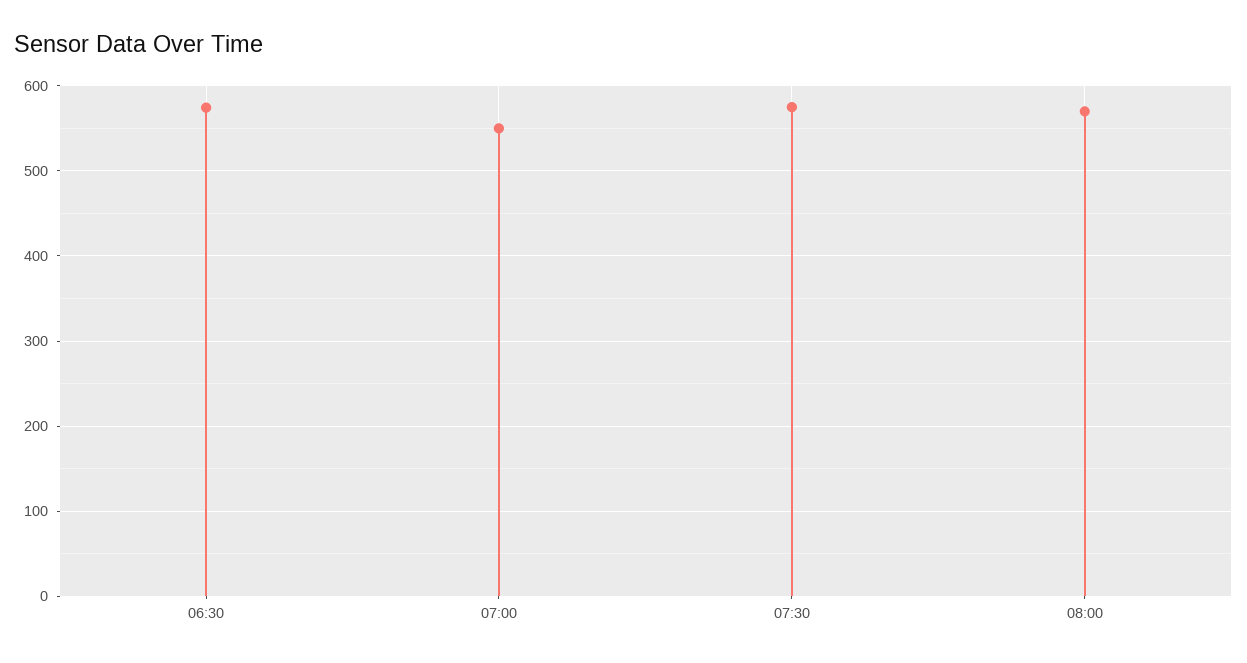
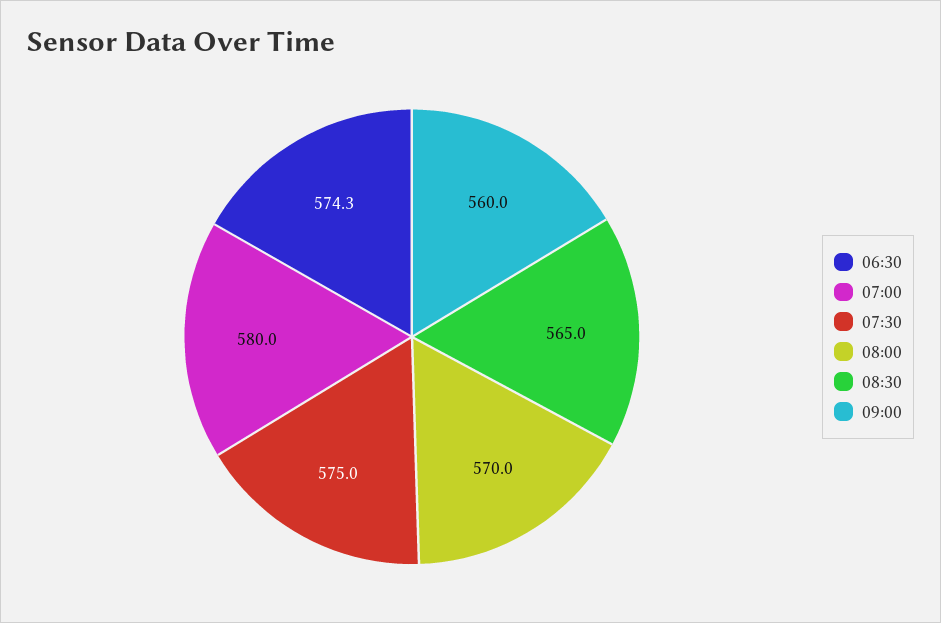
07:00: 550 -> 580
08:30: none -> 565
09:00: none -> 560

